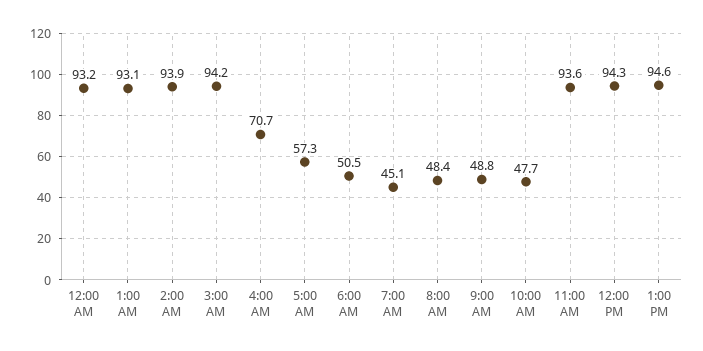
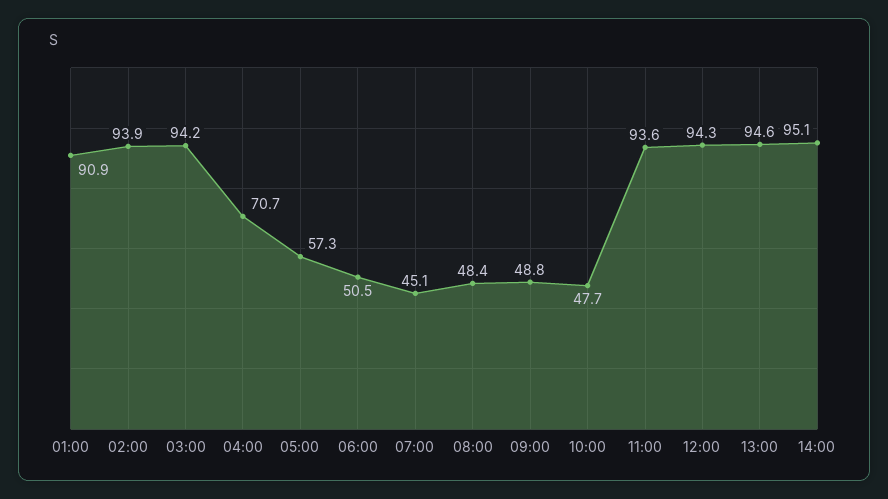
12:00 AM: 93.2 -> none
1:00 AM: 93.1 -> 90.9
14:00: none -> 95.1

